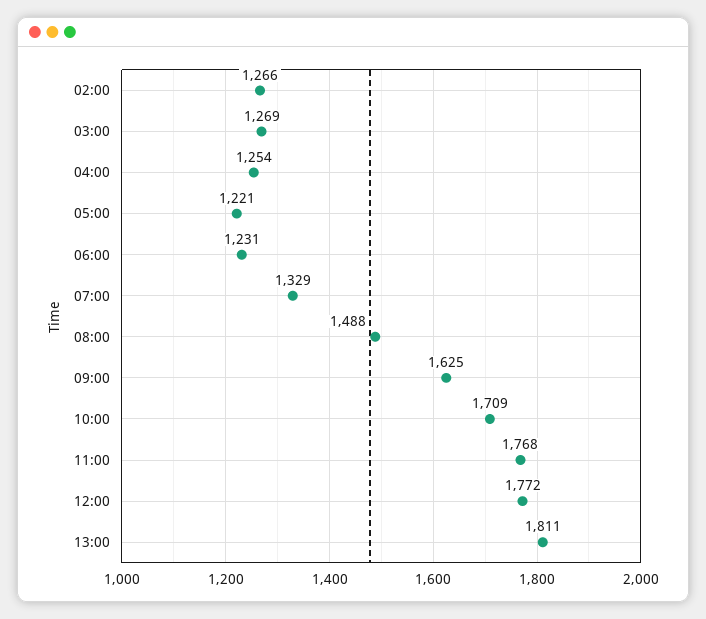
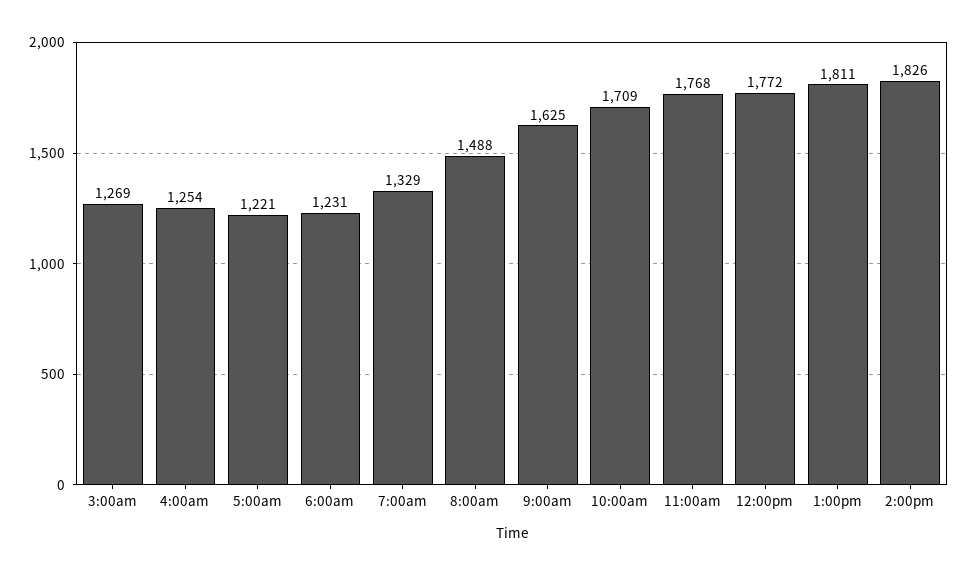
02:00: 1266 -> none
2:00pm: none -> 1826

